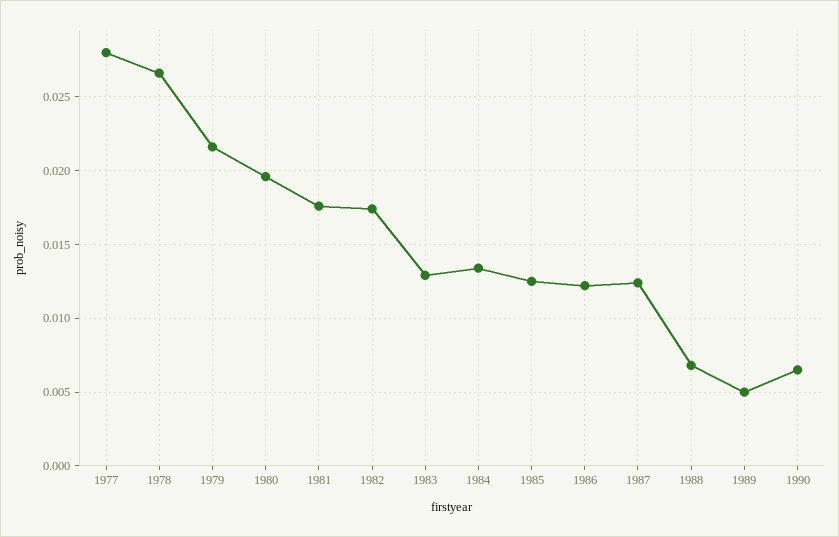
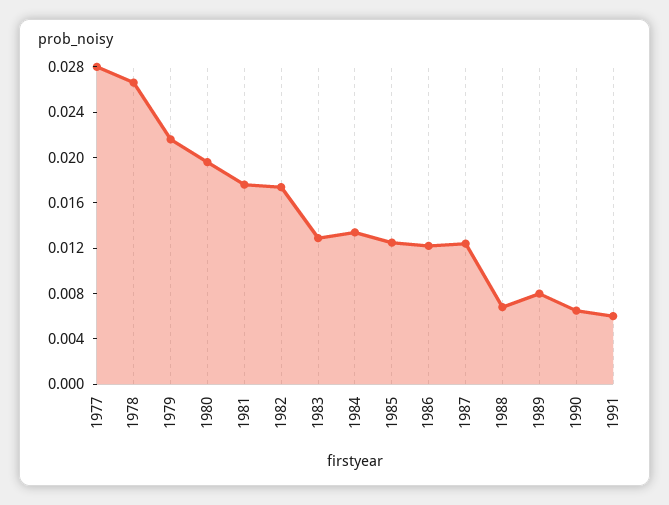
1989: 0.005 -> 0.008
1991: none -> 0.006

